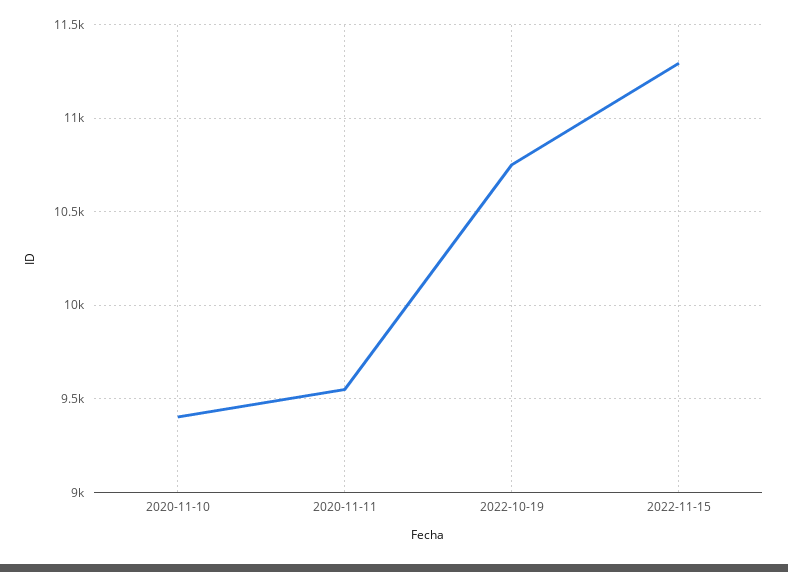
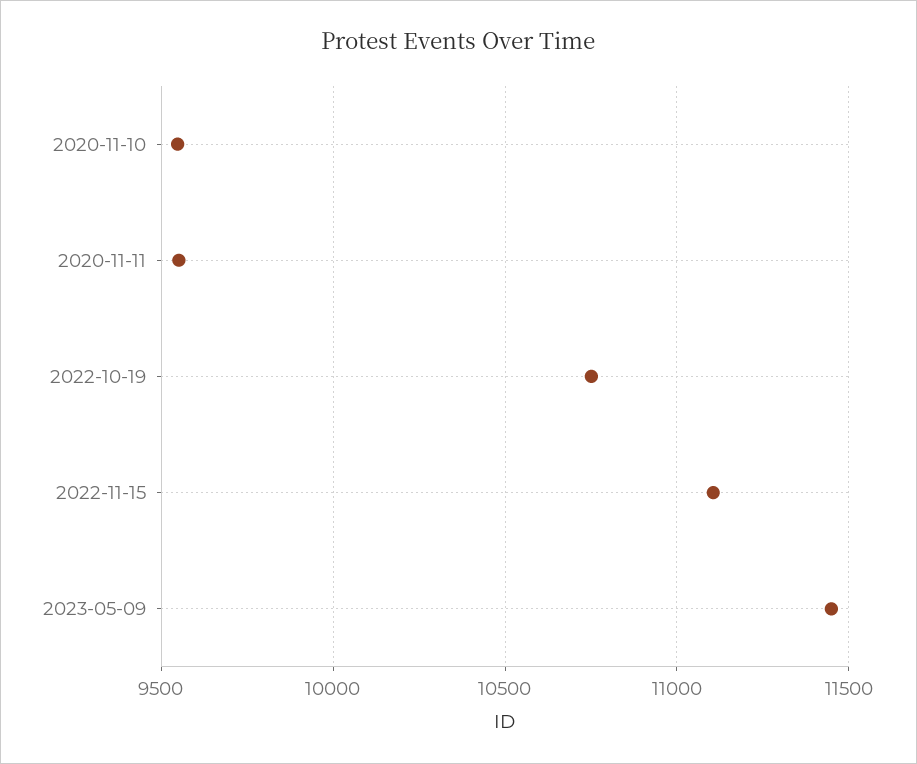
2020-11-10: 9400 -> 9550
2022-11-15: 11300 -> 11100
2023-05-09: none -> 11450

